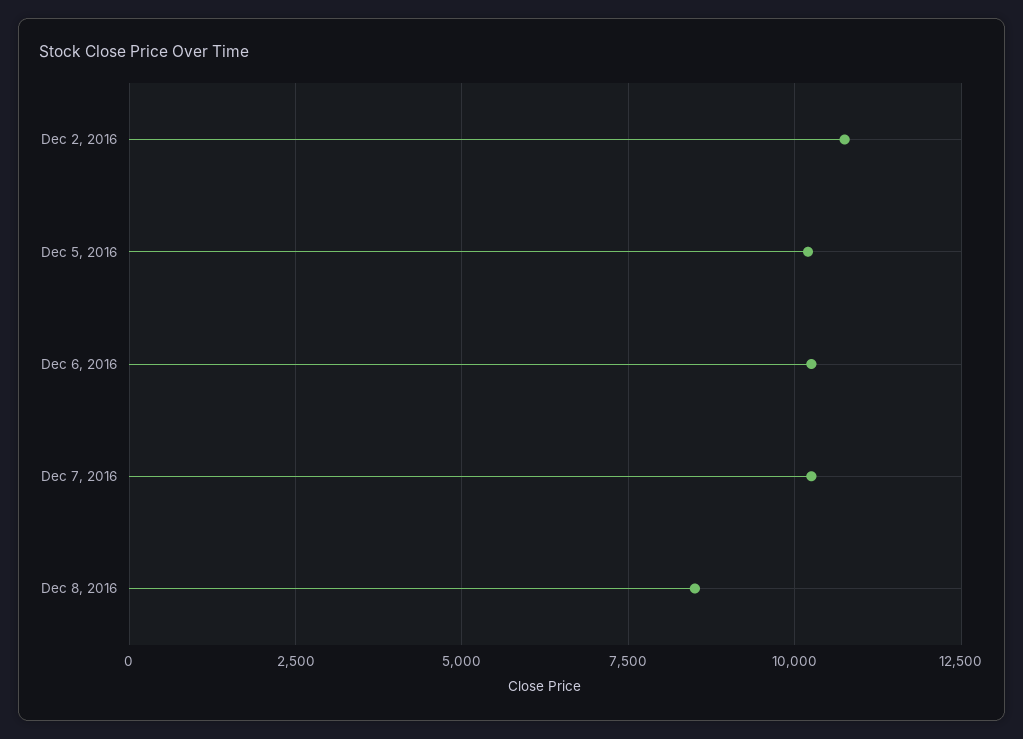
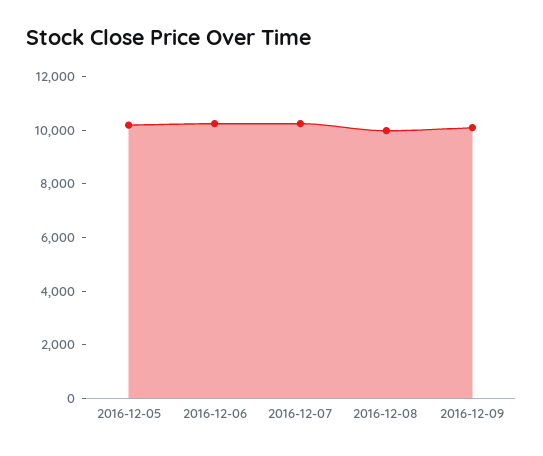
Dec 2, 2016: 10750 -> none
Dec 8, 2016: 8500 -> 10000
2016-12-09: none -> 10000

